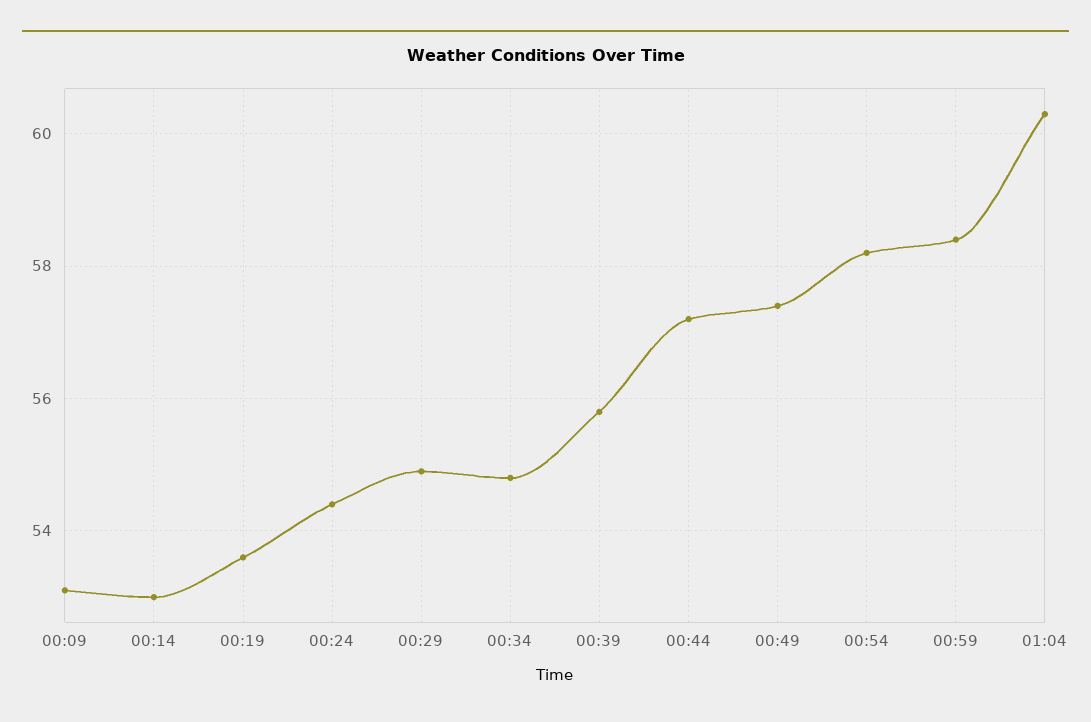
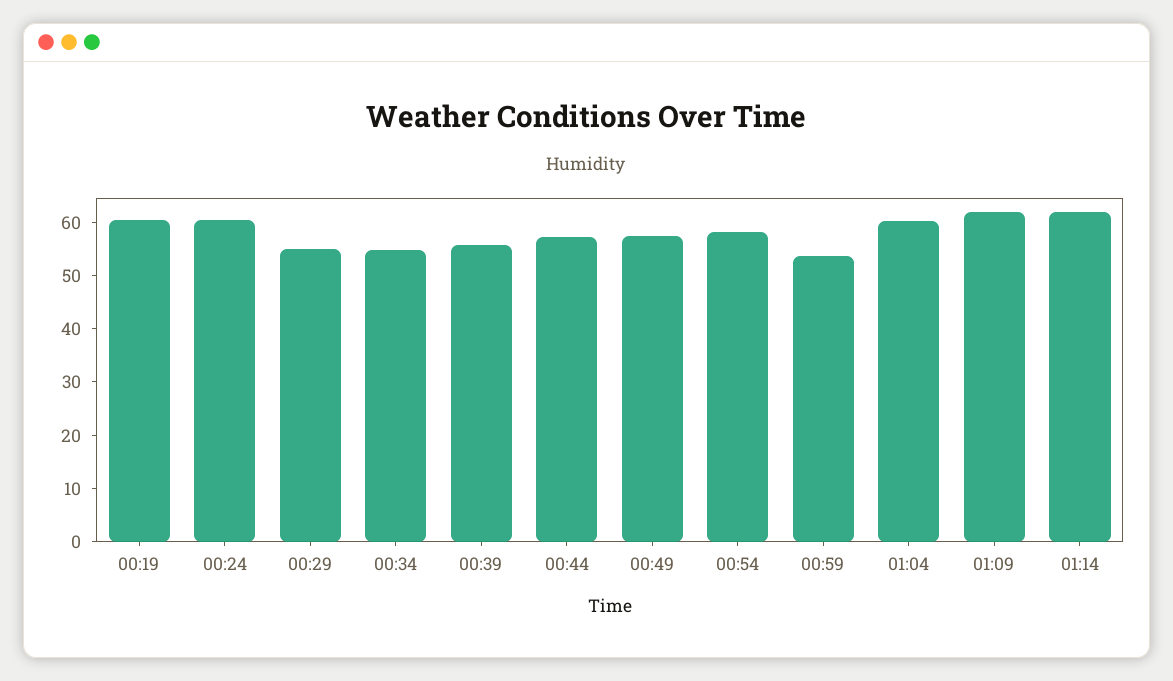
00:09: 53 -> none
00:14: 53 -> none
00:19: 53.5 -> 60
00:24: 54.5 -> 60
00:59: 58.5 -> 54
01:09: none -> 62
01:14: none -> 62

